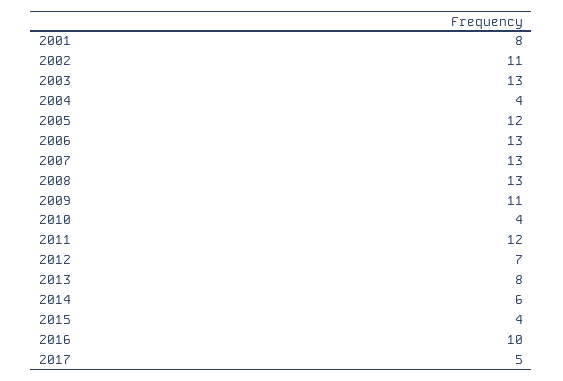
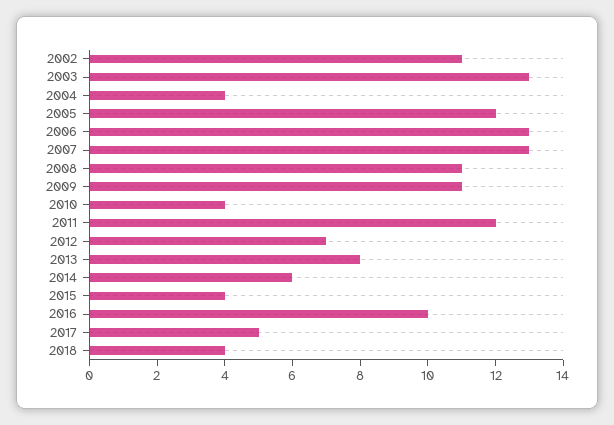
2001: 8 -> none
2008: 13 -> 11
2018: none -> 4

